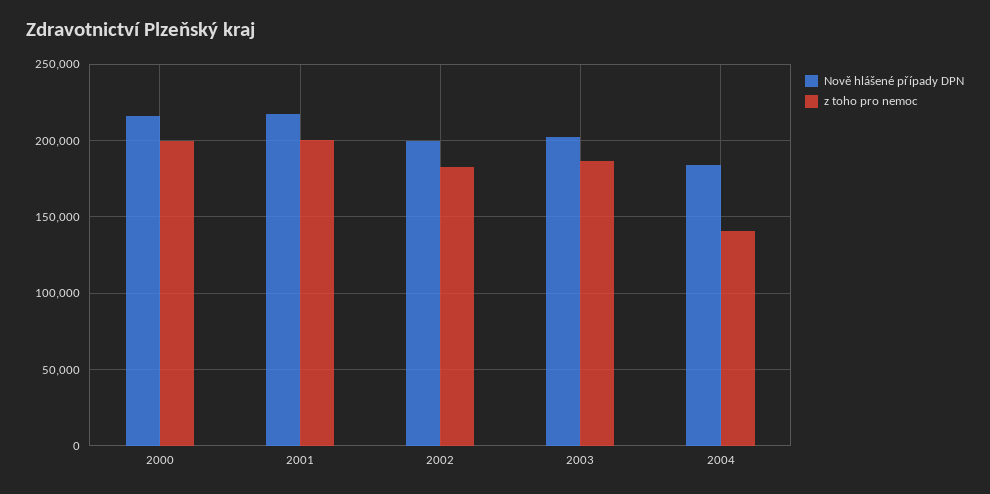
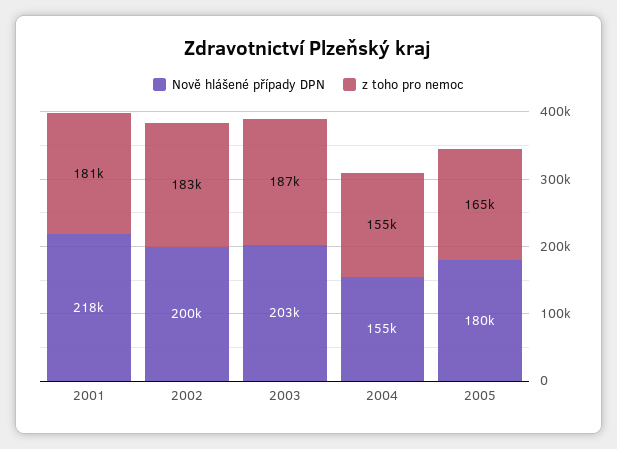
Nově hlášené případy DPN, 2000: 215000 -> none
z toho pro nemoc, 2000: 200000 -> none
z toho pro nemoc, 2001: 200000 -> 181000
Nově hlášené případy DPN, 2004: 185000 -> 155000
z toho pro nemoc, 2004: 140000 -> 155000
Nově hlášené případy DPN, 2005: none -> 180000
z toho pro nemoc, 2005: none -> 165000

